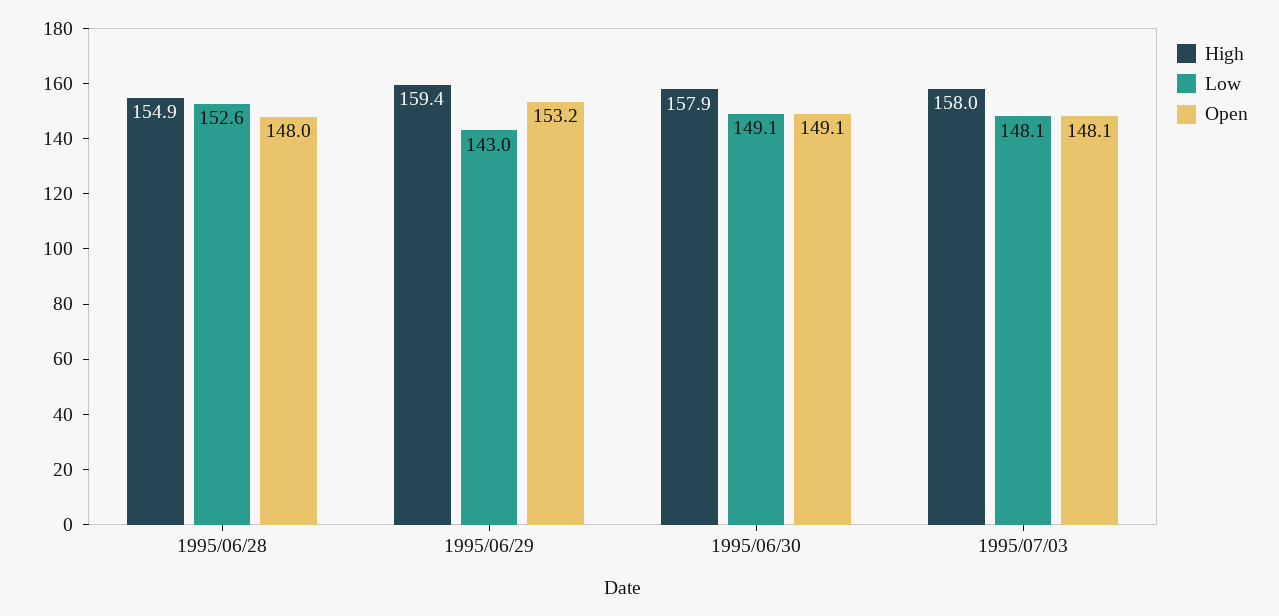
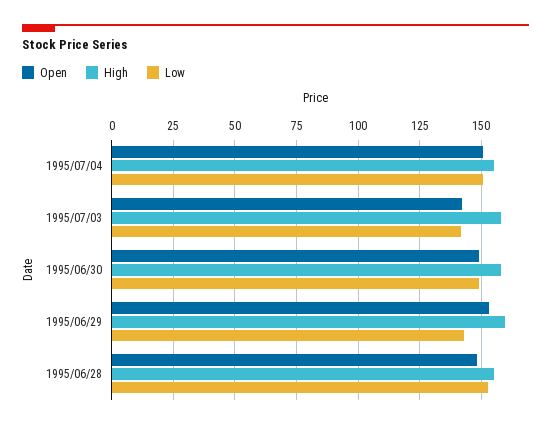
Low, 1995/07/03: 148.1 -> 142.5
Open, 1995/07/03: 148.1 -> 142.5
Open, 1995/07/04: none -> 150
High, 1995/07/04: none -> 155
Low, 1995/07/04: none -> 150

